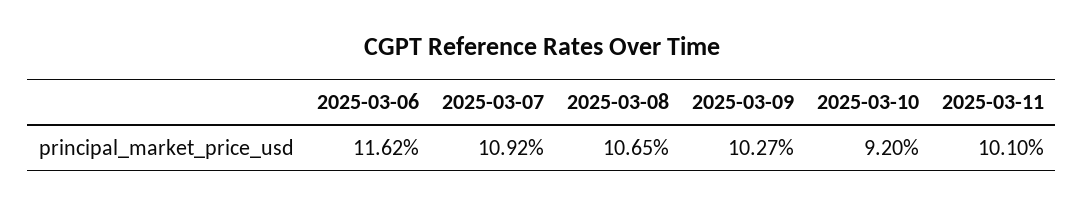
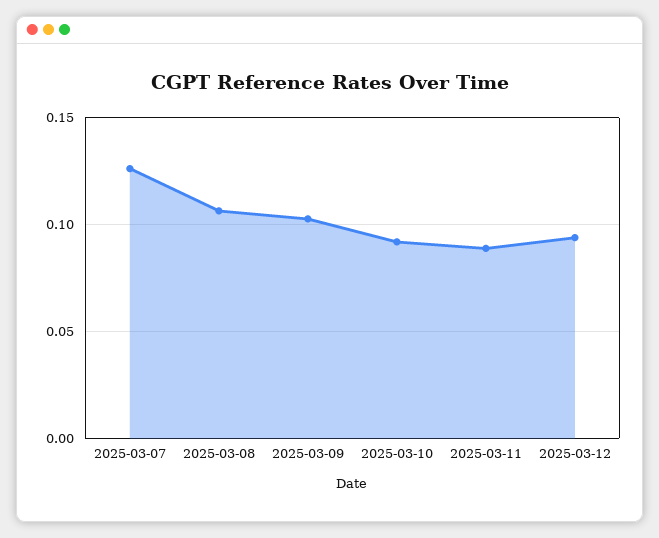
2025-03-06: 0.1162 -> none
2025-03-07: 0.1092 -> 0.125
2025-03-11: 0.101 -> 0.09
2025-03-12: none -> 0.095

